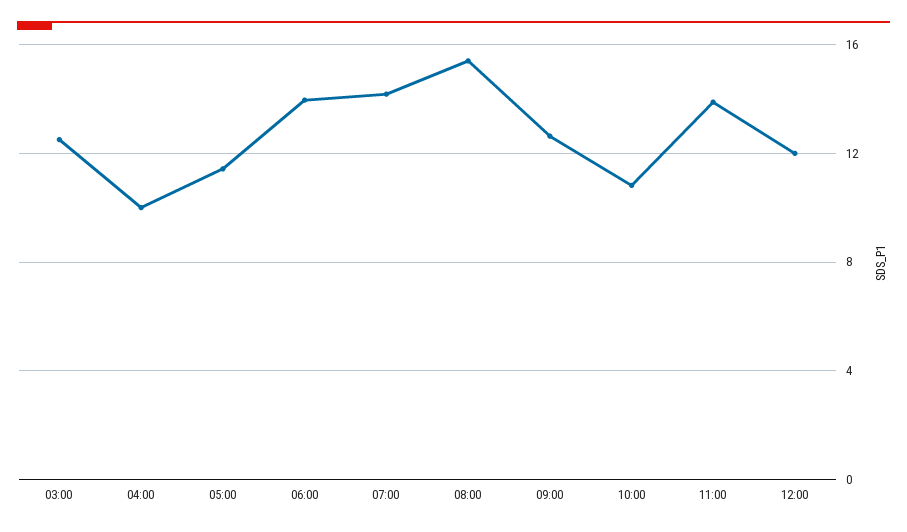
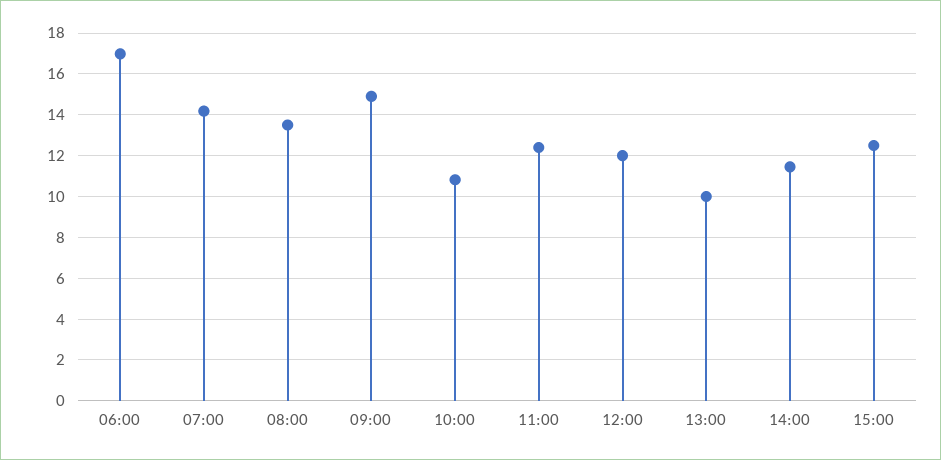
03:00: 12.5 -> none
04:00: 10 -> none
05:00: 11.5 -> none
06:00: 14 -> 17
08:00: 15.5 -> 13.5
09:00: 12.5 -> 15
11:00: 14 -> 12.5
13:00: none -> 10
14:00: none -> 11.5
15:00: none -> 12.5

